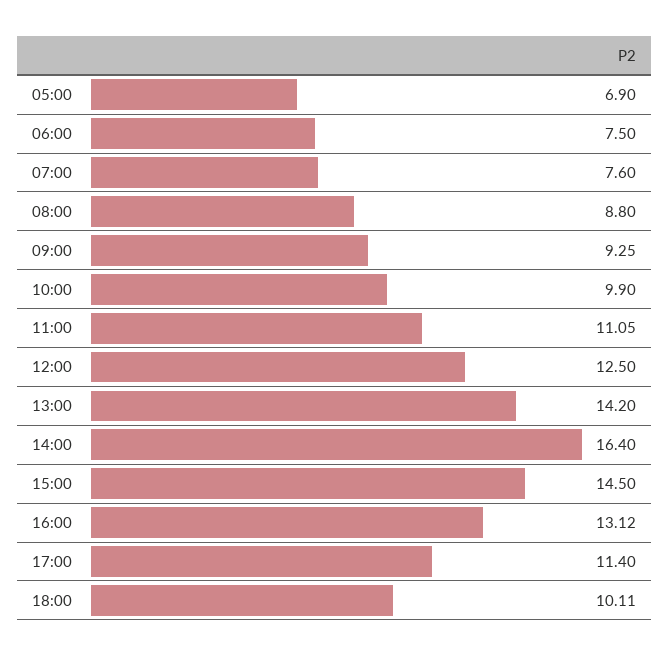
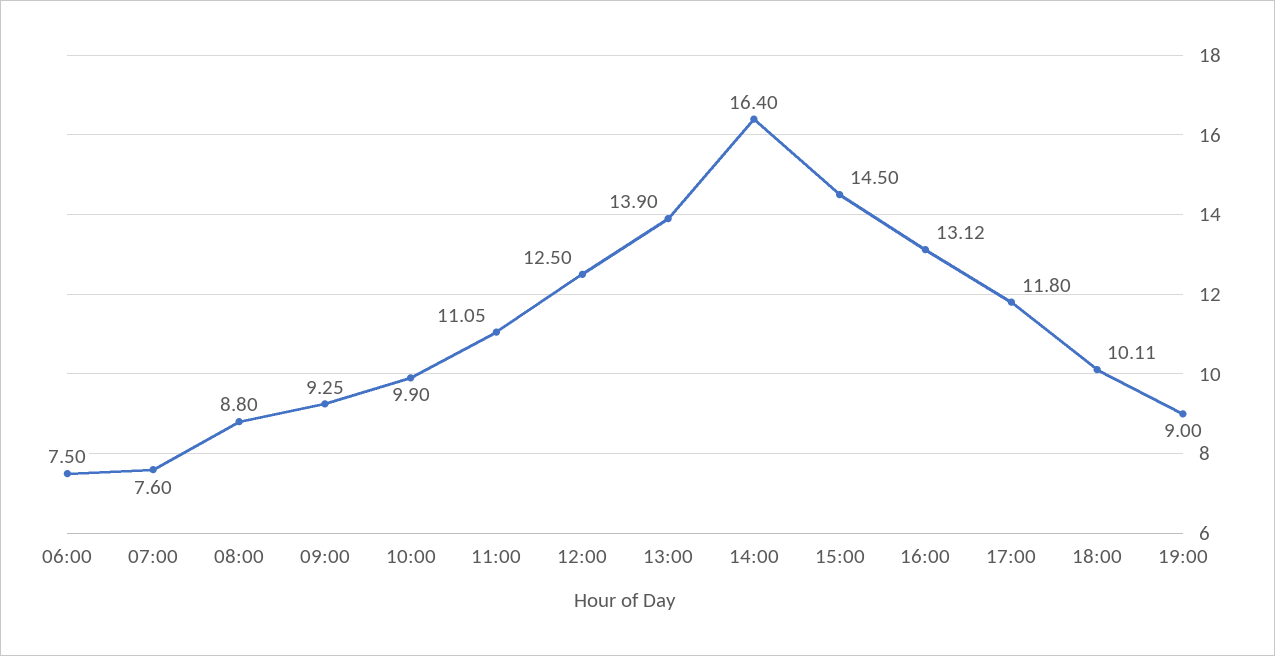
05:00: 6.9 -> none
13:00: 14.2 -> 13.9
17:00: 11.4 -> 11.8
19:00: none -> 9

